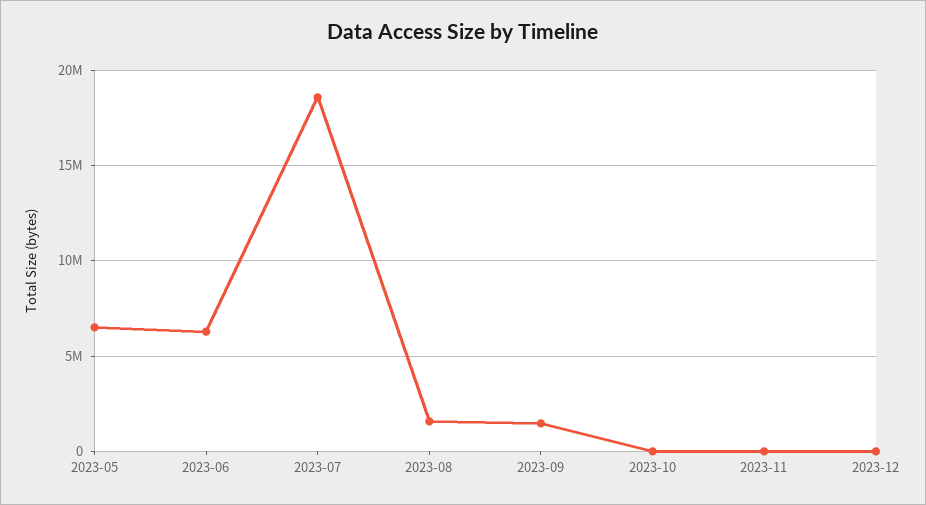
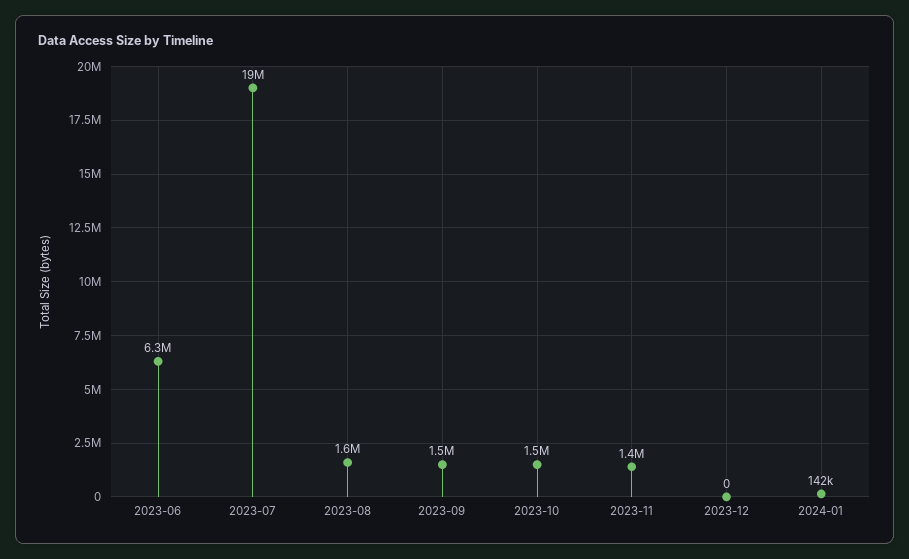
2023-05: 6500000 -> none
2023-10: 0 -> 1500000
2023-11: 0 -> 1400000
2024-01: none -> 142000

